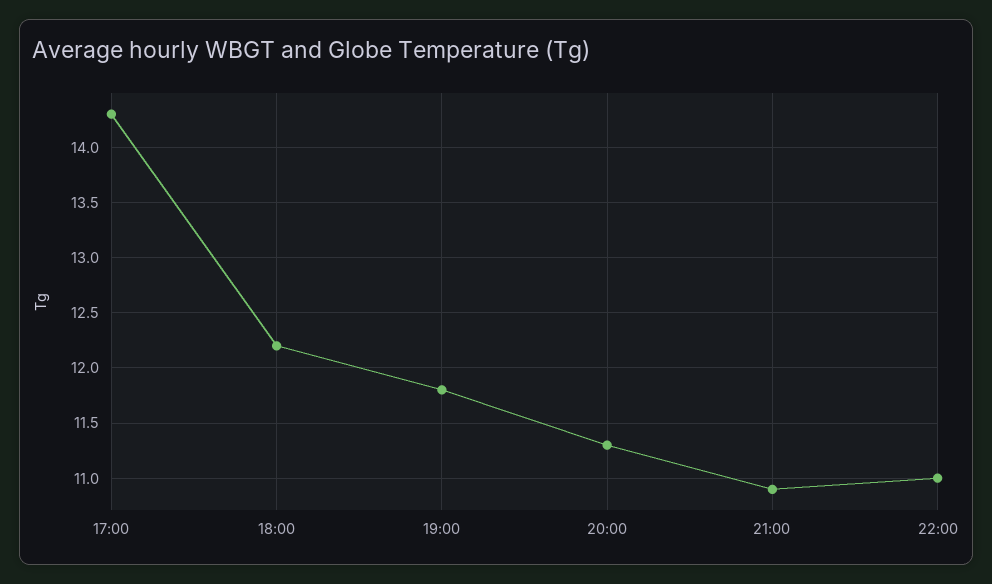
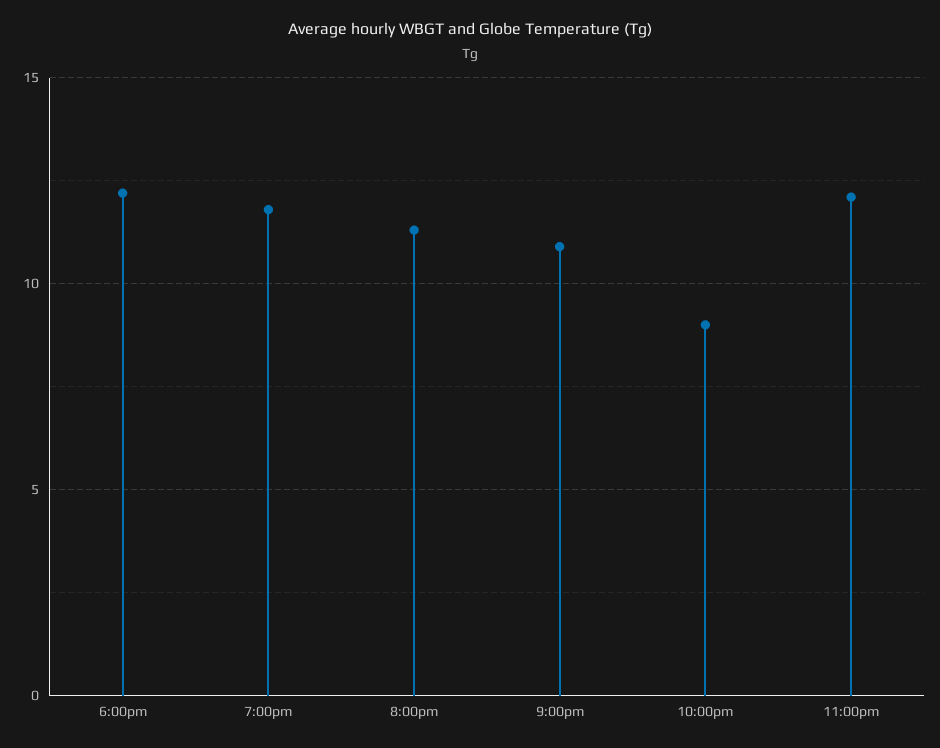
17:00: 14.3 -> none
22:00: 11 -> 9
11:00pm: none -> 12

